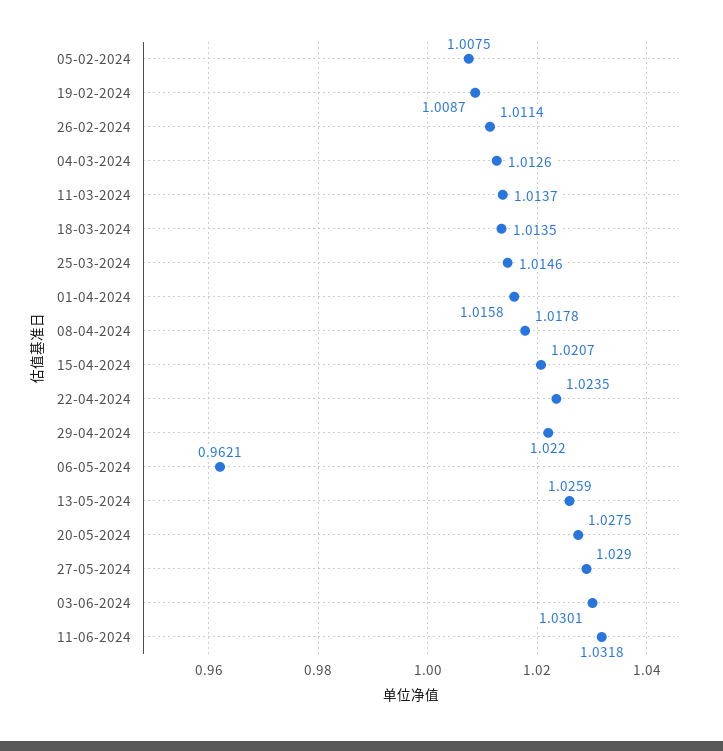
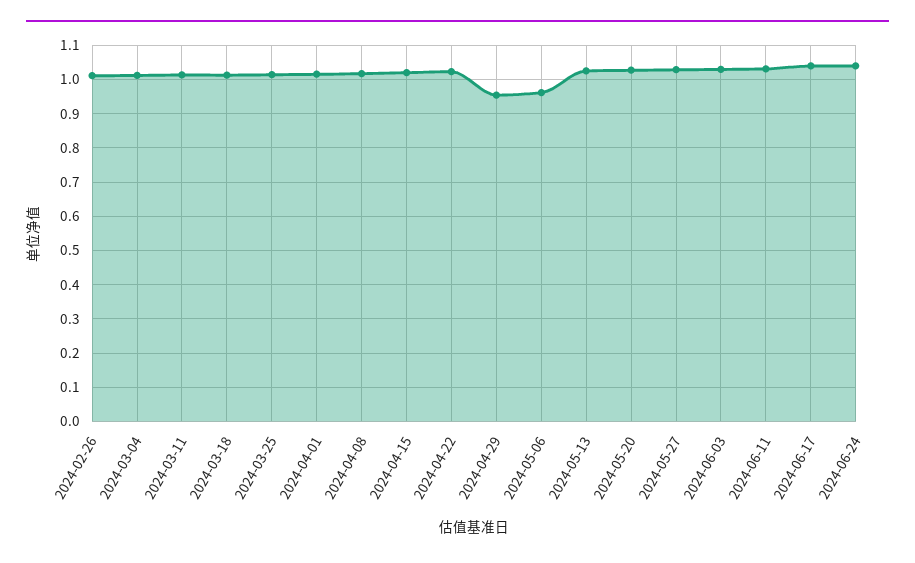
05-02-2024: 1.0075 -> none
19-02-2024: 1.0087 -> none
29-04-2024: 1.022 -> 0.96
2024-06-17: none -> 1.04
2024-06-24: none -> 1.04

